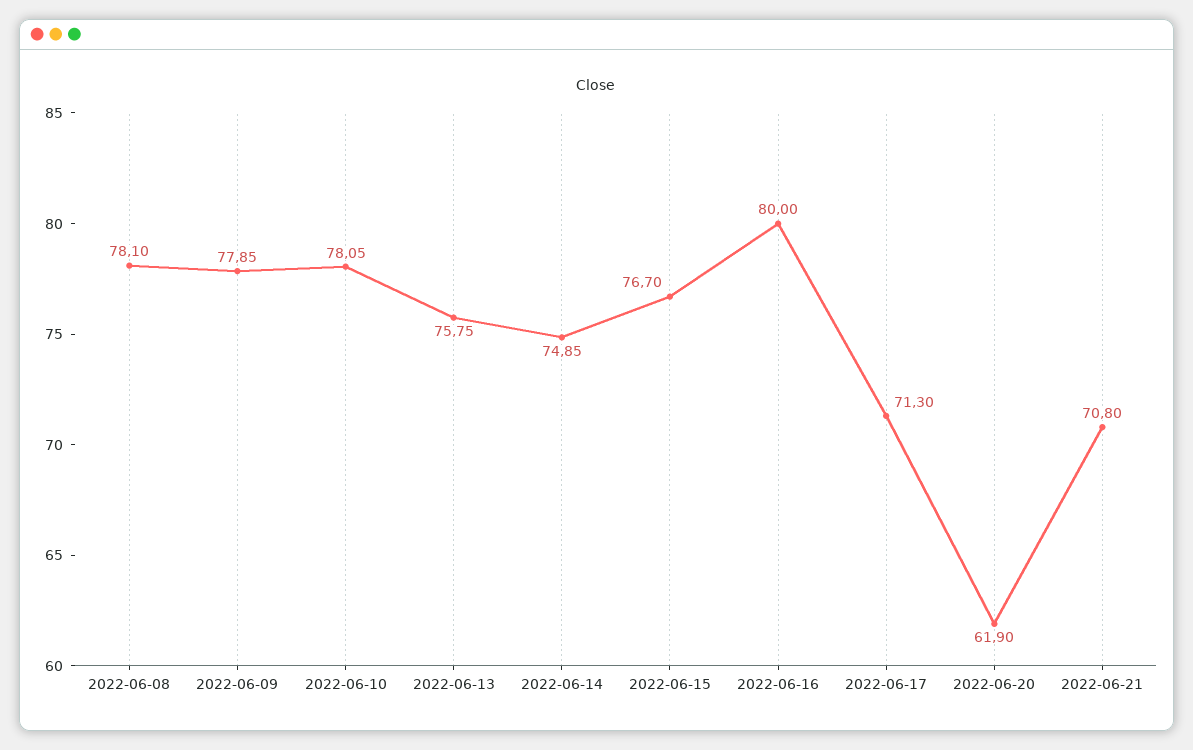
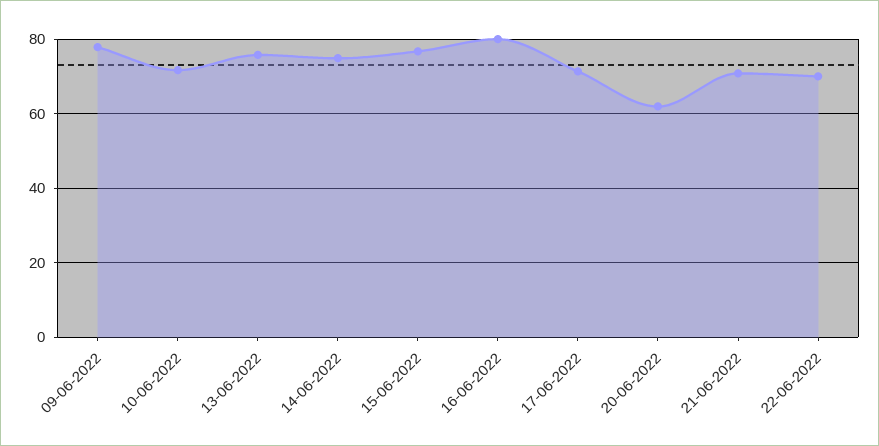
2022-06-08: 78.1 -> none
2022-06-10: 78.05 -> 72
22-06-2022: none -> 70

